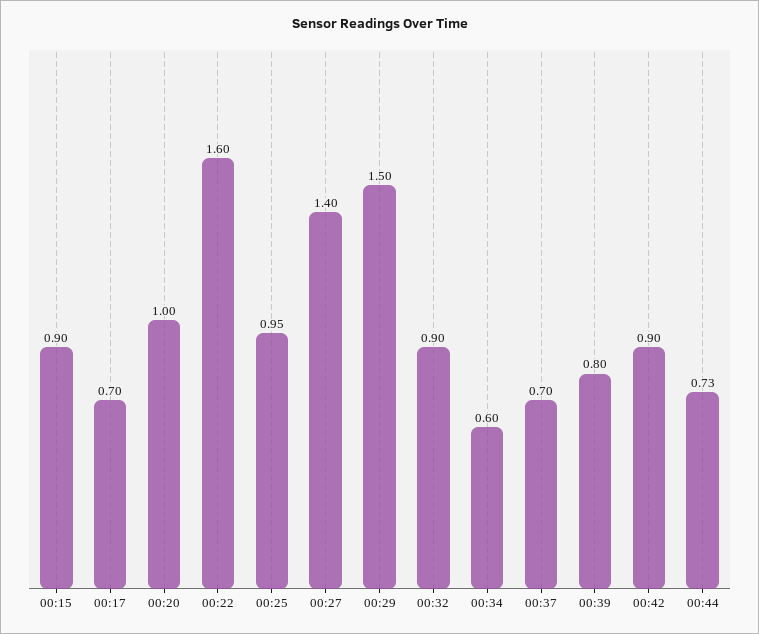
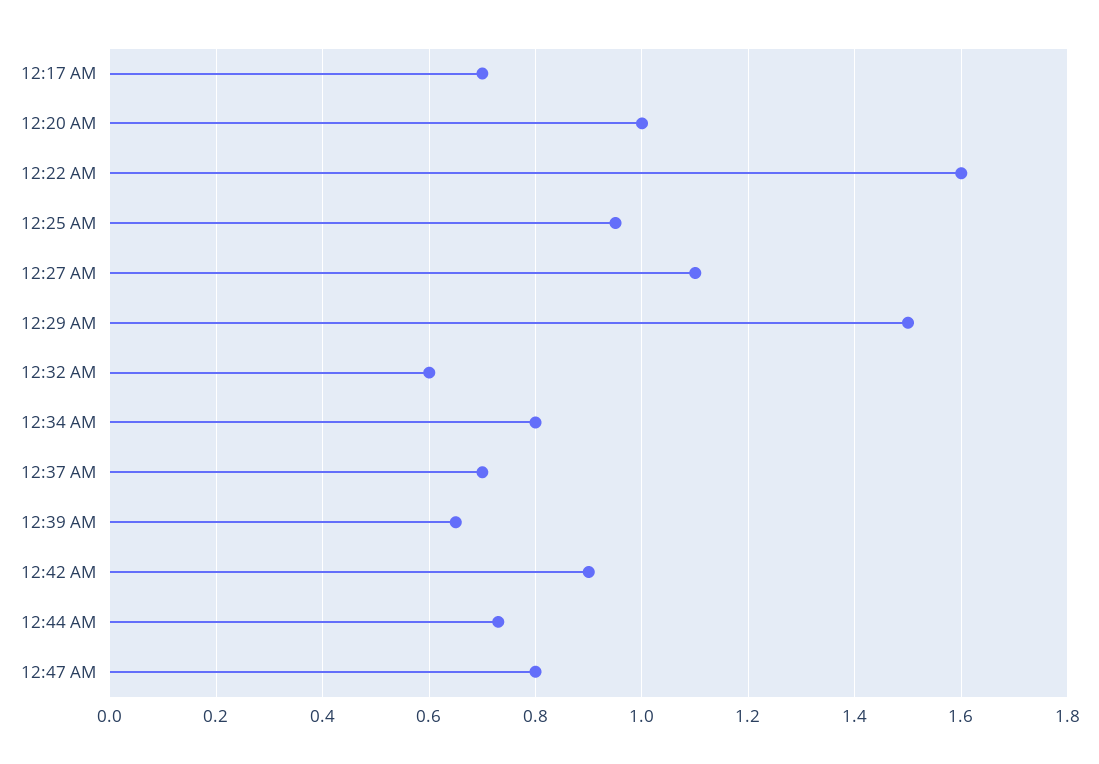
00:15: 0.9 -> none
00:27: 1.4 -> 1.1
00:32: 0.9 -> 0.6
00:34: 0.6 -> 0.8
00:39: 0.8 -> 0.65
12:47 AM: none -> 0.8

